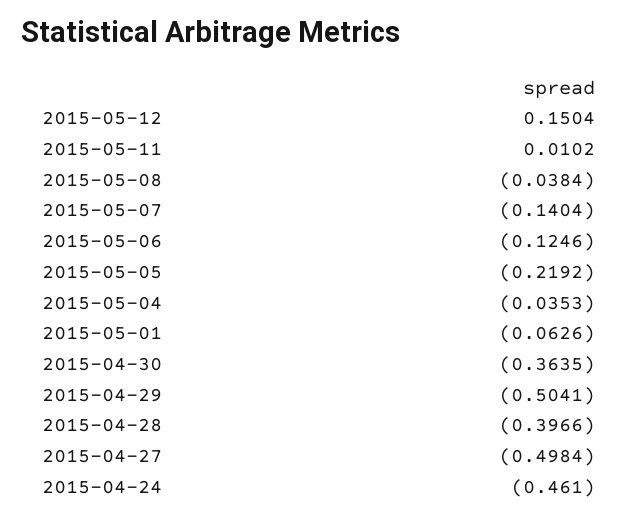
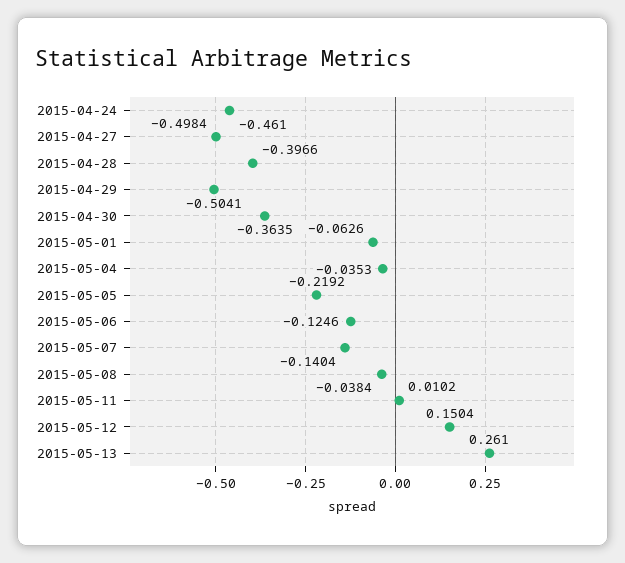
2015-05-13: none -> 0.261

